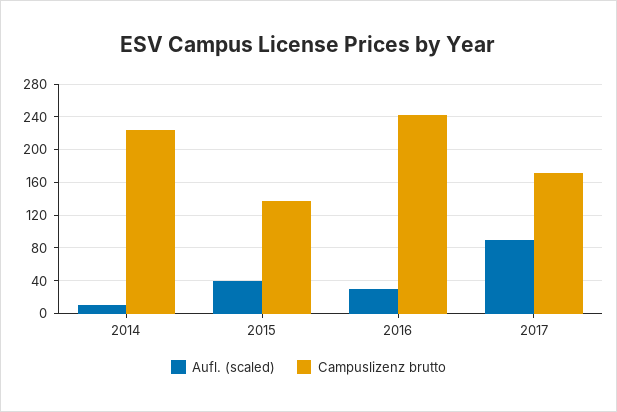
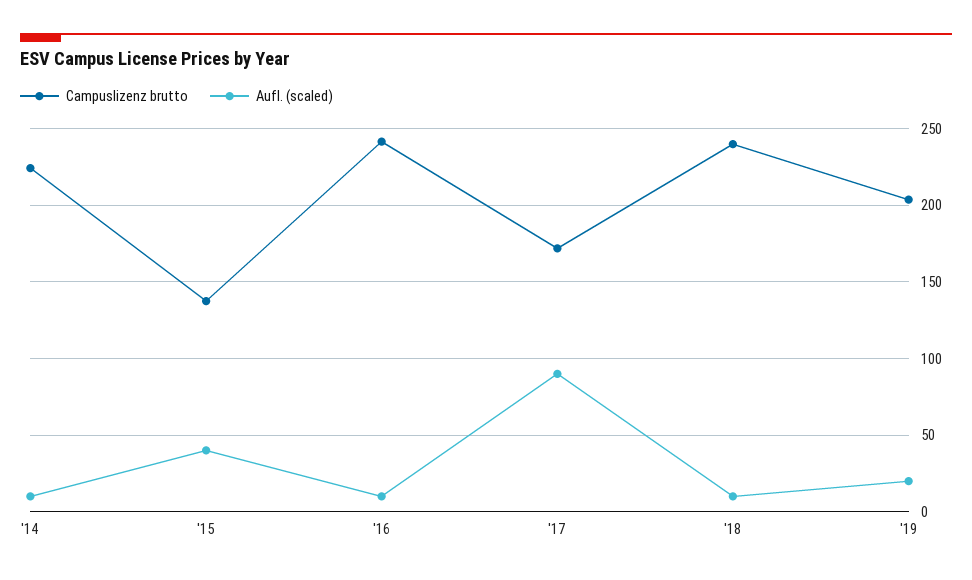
Aufl. (scaled), 2016: 30 -> 10
Campuslizenz brutto, '18: none -> 240
Aufl. (scaled), '18: none -> 10
Campuslizenz brutto, '19: none -> 205
Aufl. (scaled), '19: none -> 20

